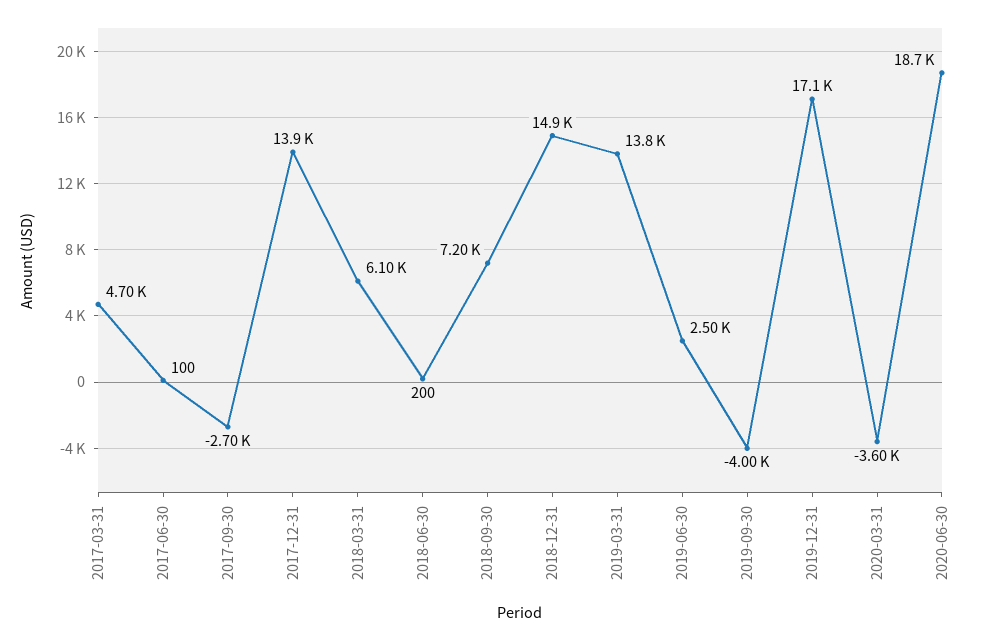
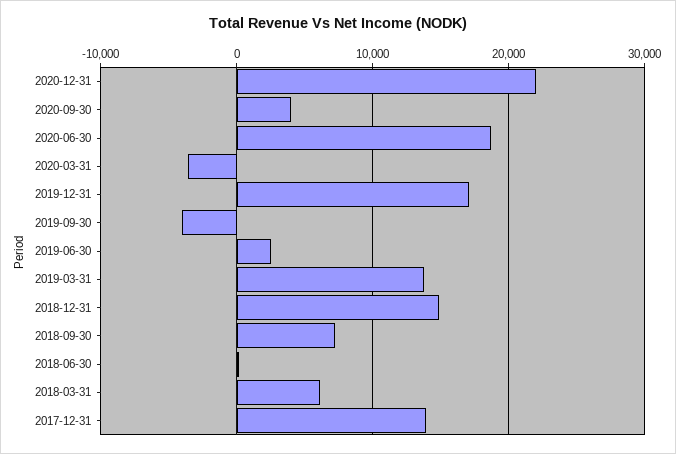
2017-03-31: 4700 -> none
2017-06-30: 100 -> none
2017-09-30: -2700 -> none
2020-12-31: none -> 22000
2020-09-30: none -> 4000

